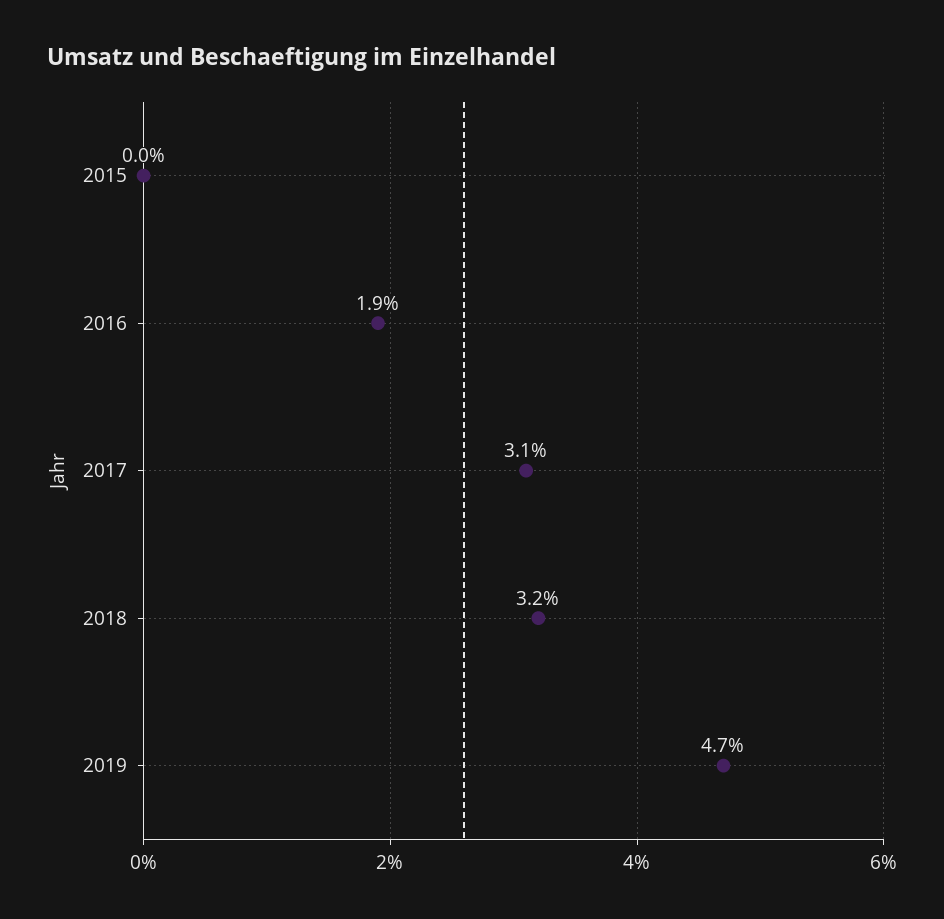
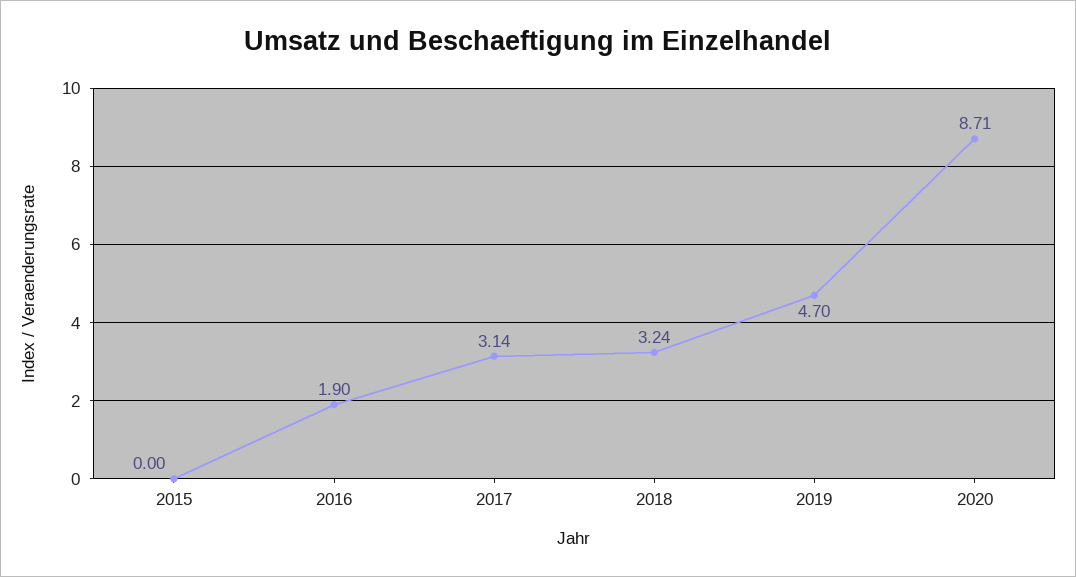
2020: none -> 8.71

